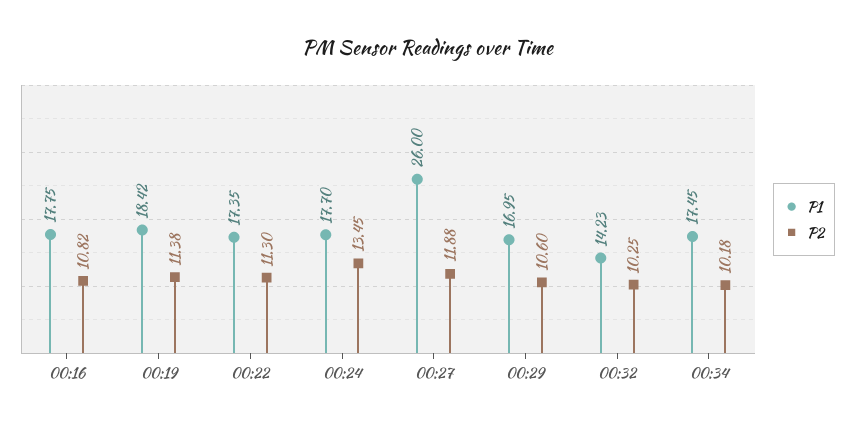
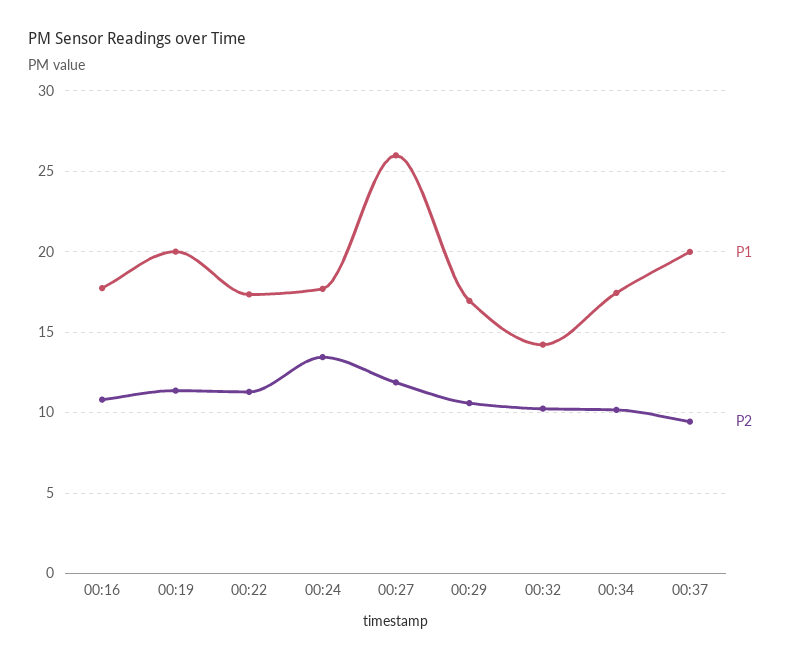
P1, 00:19: 18.42 -> 20
P1, 00:37: none -> 20
P2, 00:37: none -> 9.5

